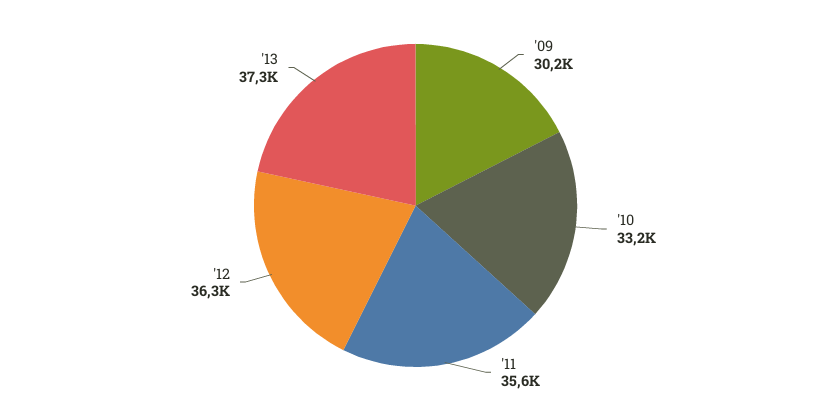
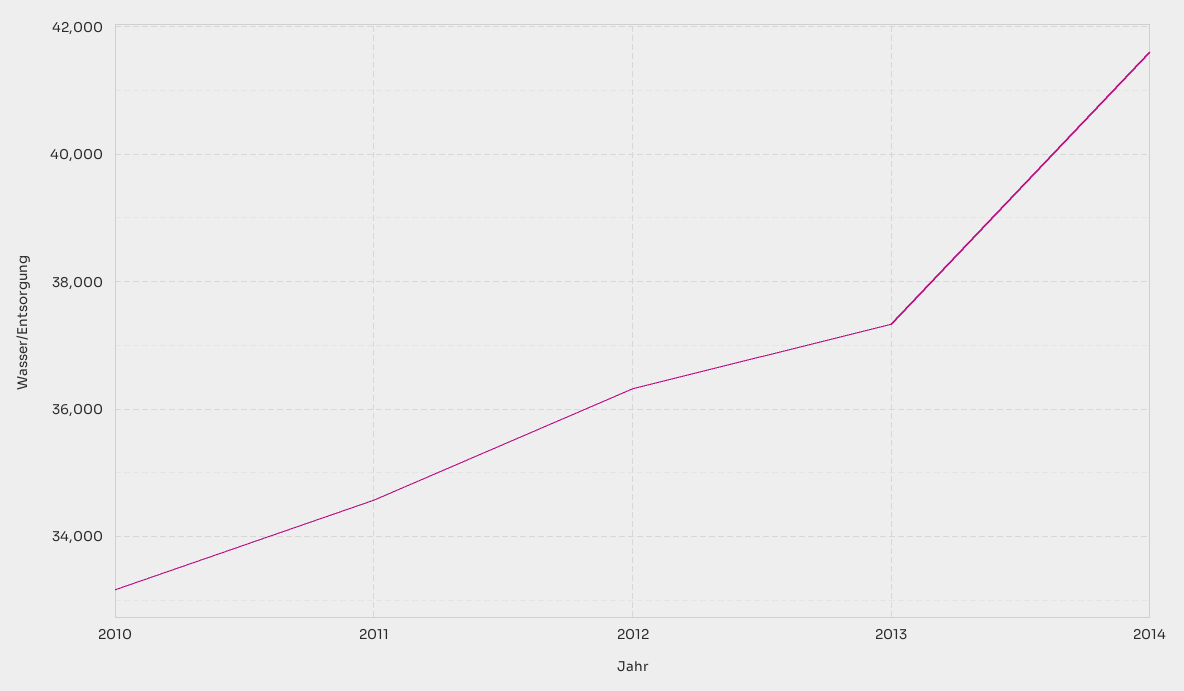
'09: 30200 -> none
'11: 35600 -> 34600
2014: none -> 41600

